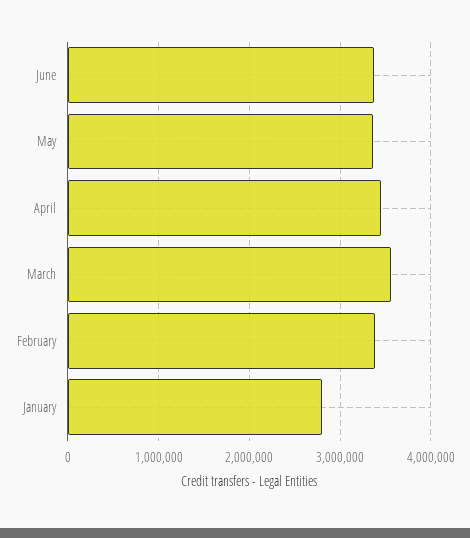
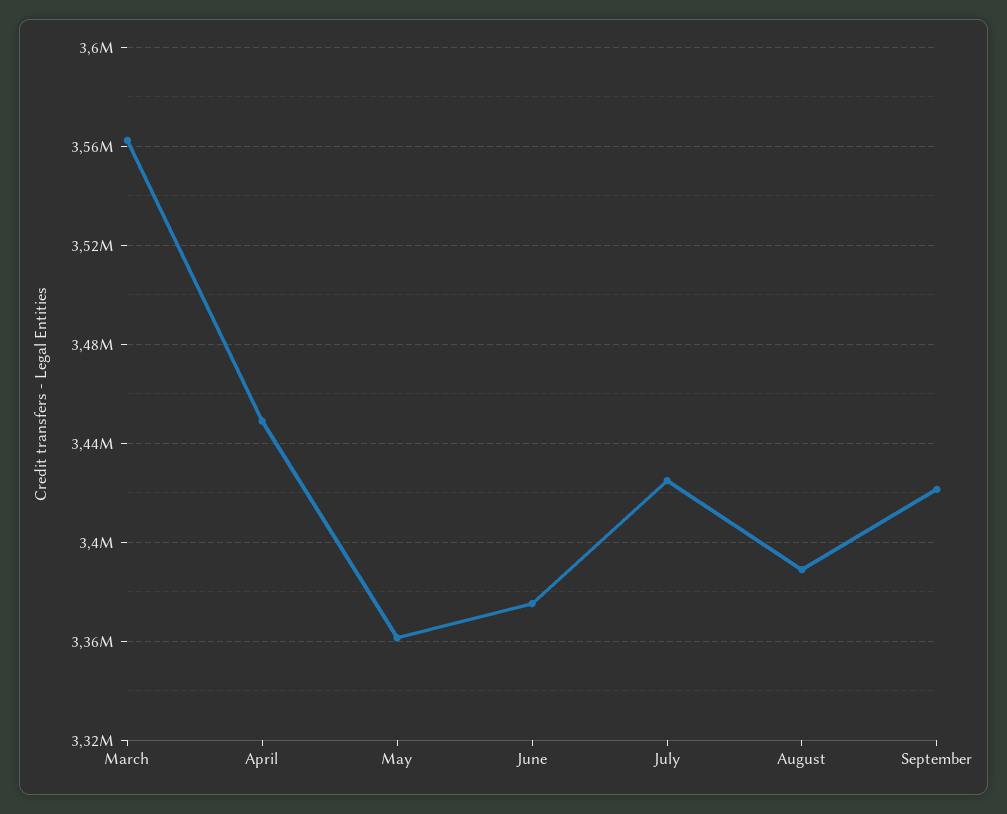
February: 3400000 -> none
January: 2800000 -> none
July: none -> 3425000
August: none -> 3390000
September: none -> 3420000

